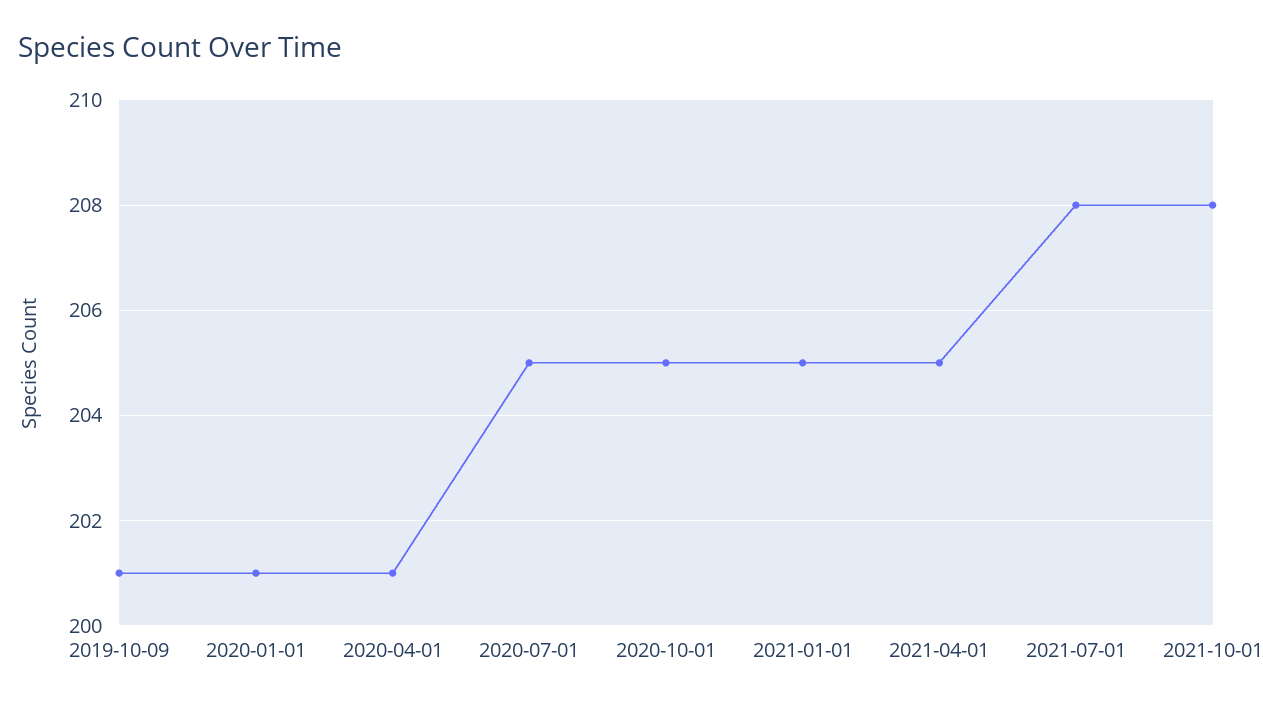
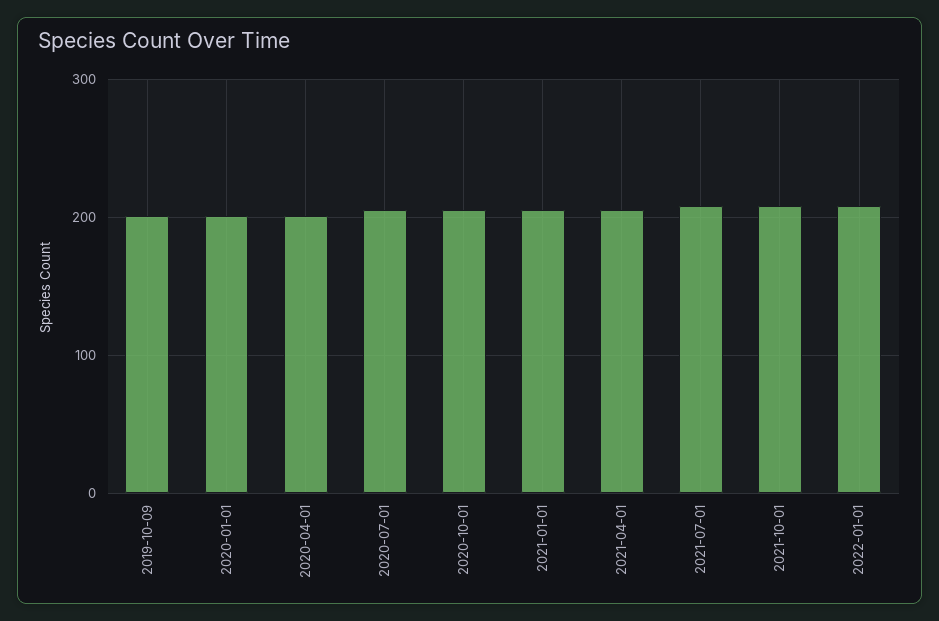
2022-01-01: none -> 210

